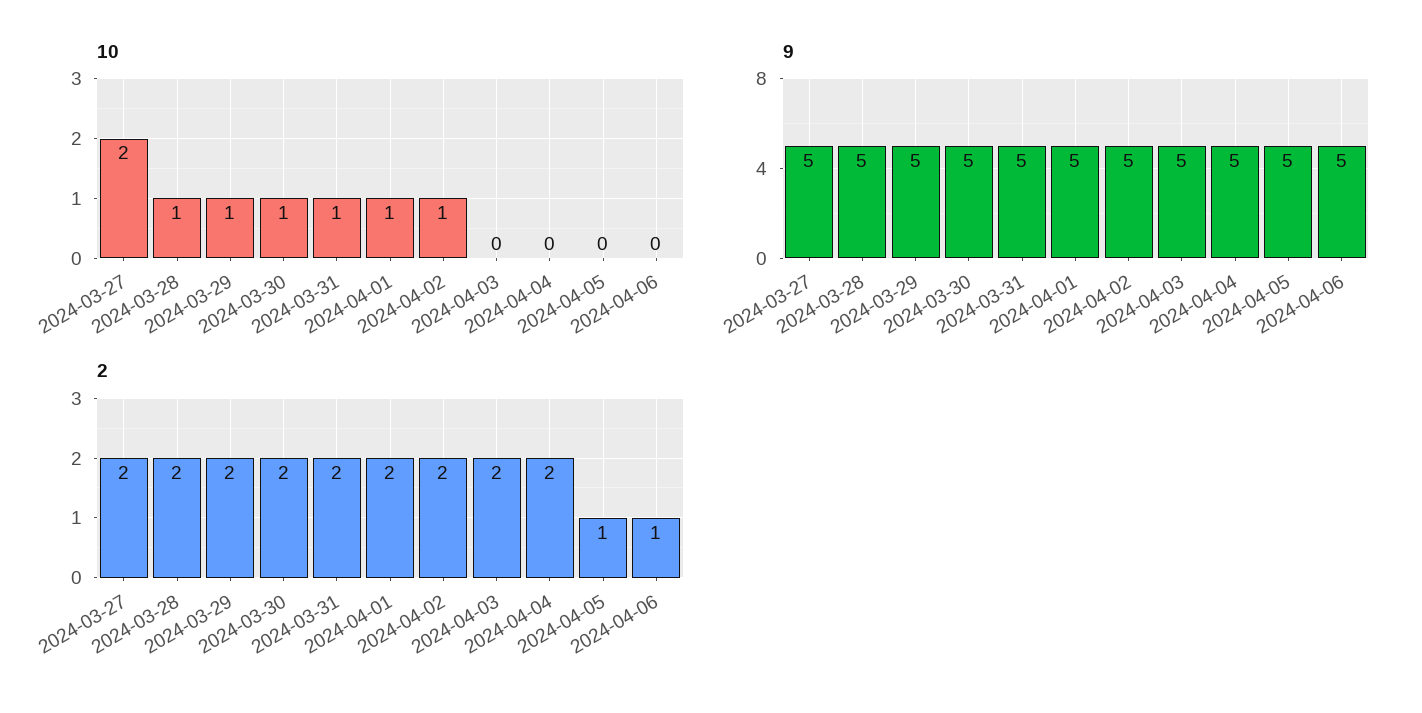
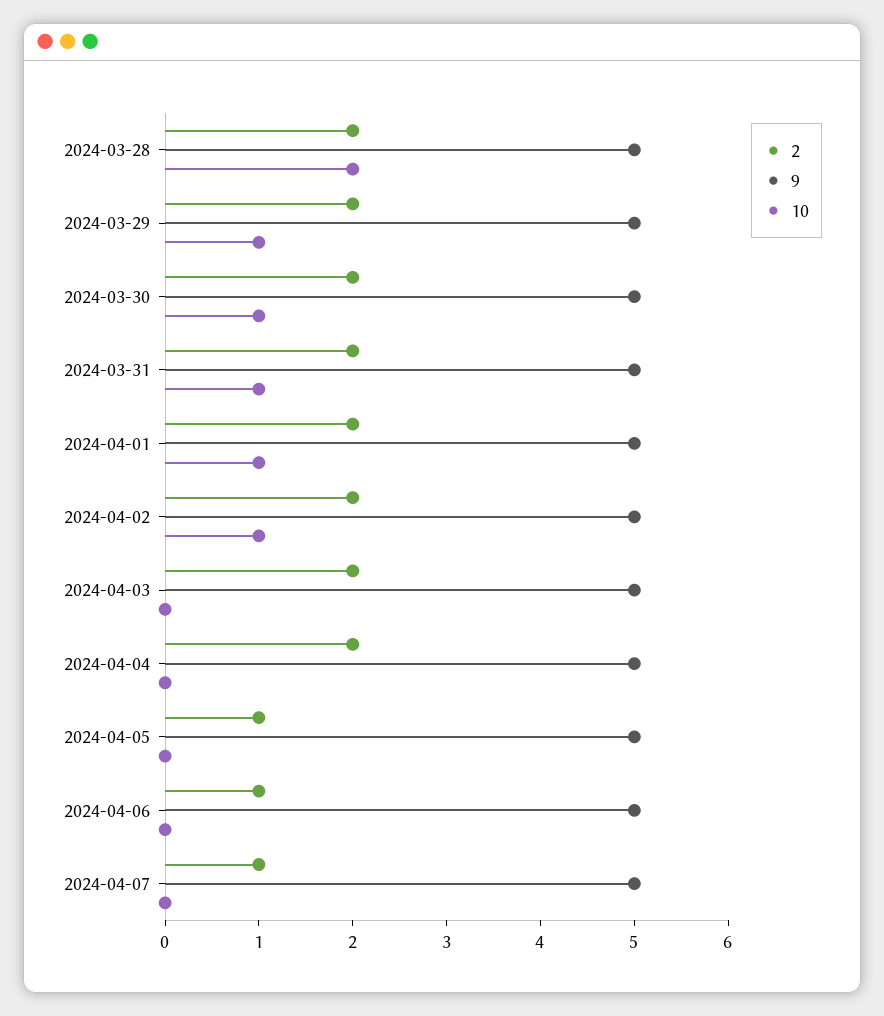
10, 2024-03-27: 2 -> none
10, 2024-03-28: 1 -> 2
9, 2024-03-27: 5 -> none
2, 2024-03-27: 2 -> none
2, 2024-04-07: none -> 1
9, 2024-04-07: none -> 5
10, 2024-04-07: none -> 0

